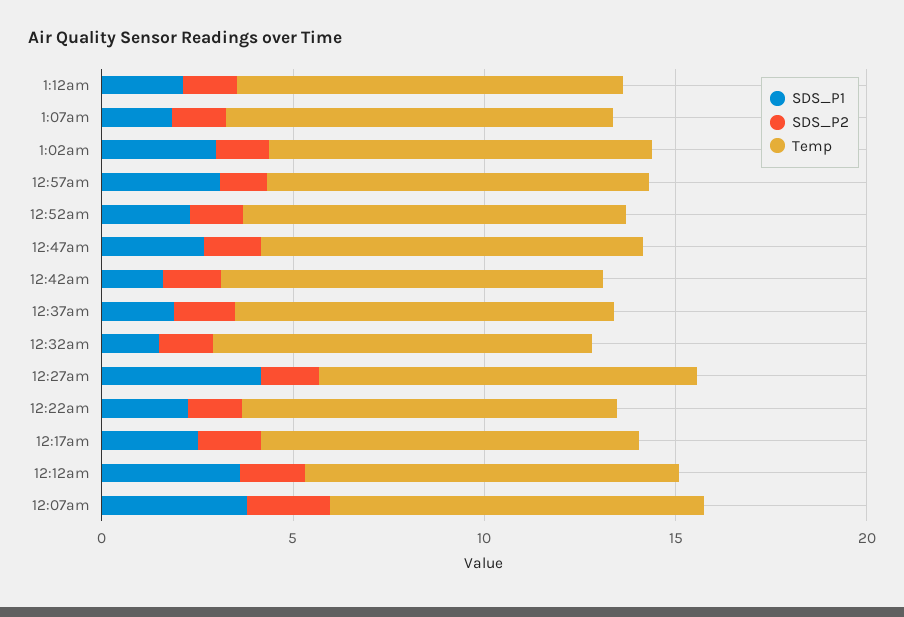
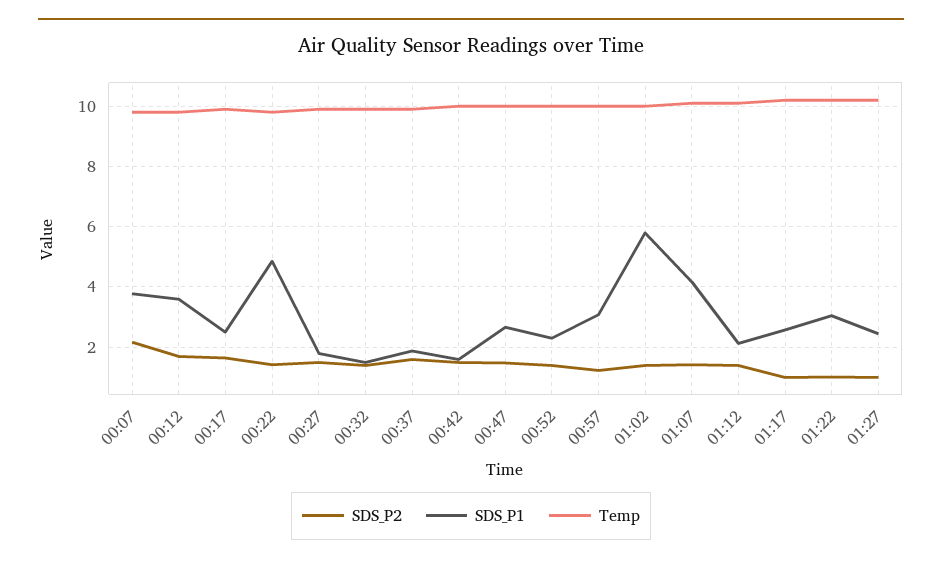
SDS_P1, 1:07am: 2 -> 4.2
SDS_P1, 1:02am: 3 -> 5.8
SDS_P1, 12:27am: 4 -> 1.8
SDS_P1, 12:22am: 2 -> 4.8
SDS_P2, 01:17: none -> 1
SDS_P1, 01:17: none -> 2.6
Temp, 01:17: none -> 10.2
SDS_P2, 01:22: none -> 1
SDS_P1, 01:22: none -> 3
Temp, 01:22: none -> 10.2
SDS_P2, 01:27: none -> 1
SDS_P1, 01:27: none -> 2.4
Temp, 01:27: none -> 10.2

